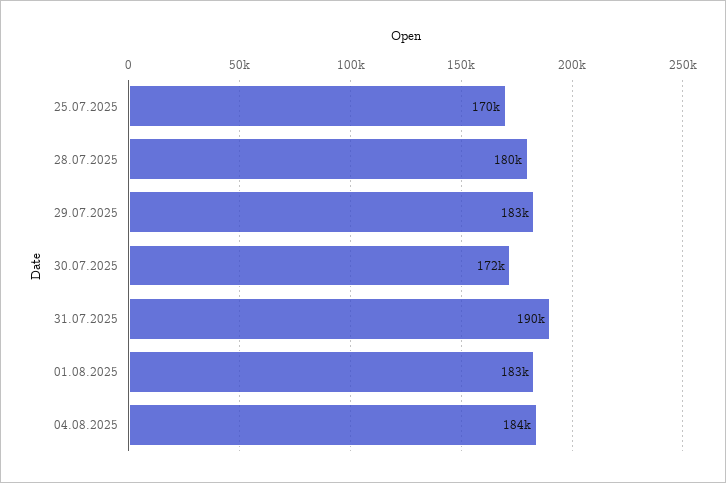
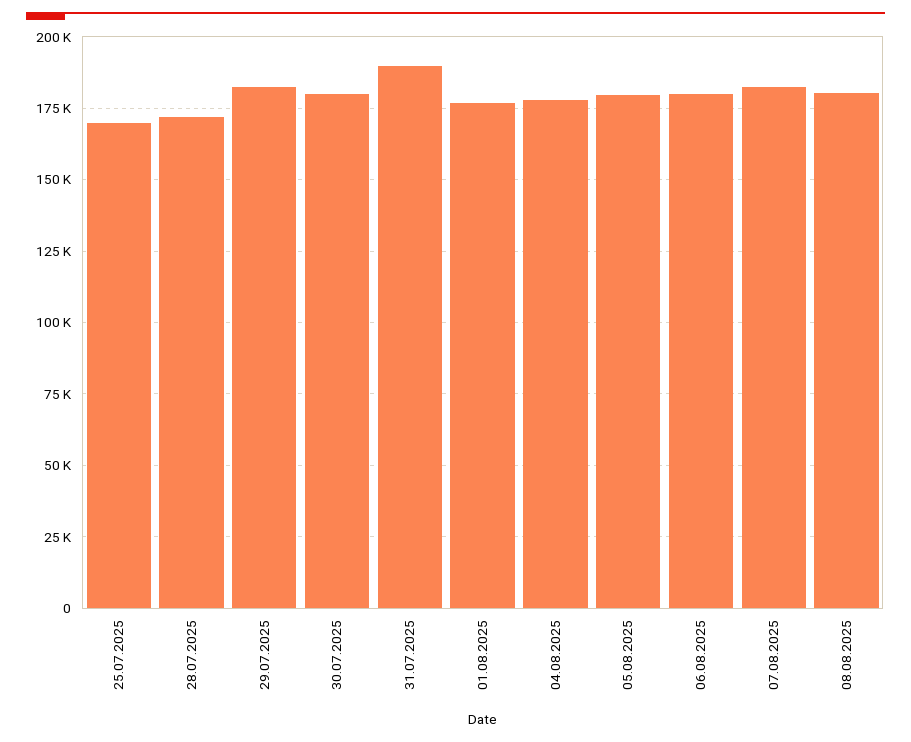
28.07.2025: 180000 -> 172500
30.07.2025: 172000 -> 180000
01.08.2025: 183000 -> 177500
04.08.2025: 184000 -> 177500
05.08.2025: none -> 180000
06.08.2025: none -> 180000
07.08.2025: none -> 182500
08.08.2025: none -> 180000

